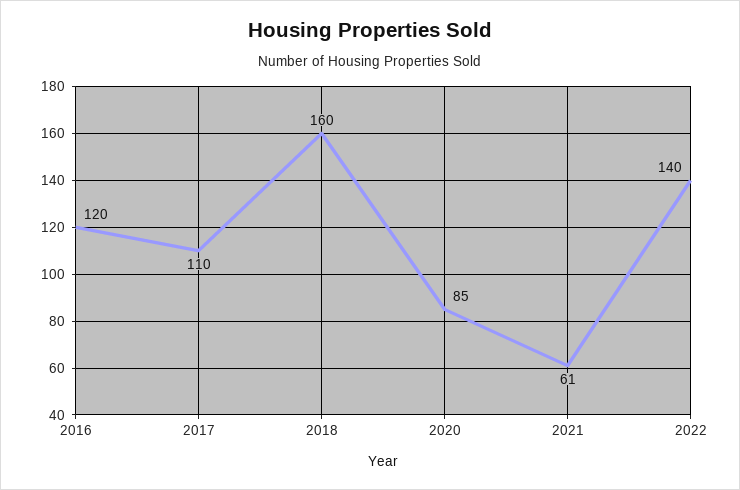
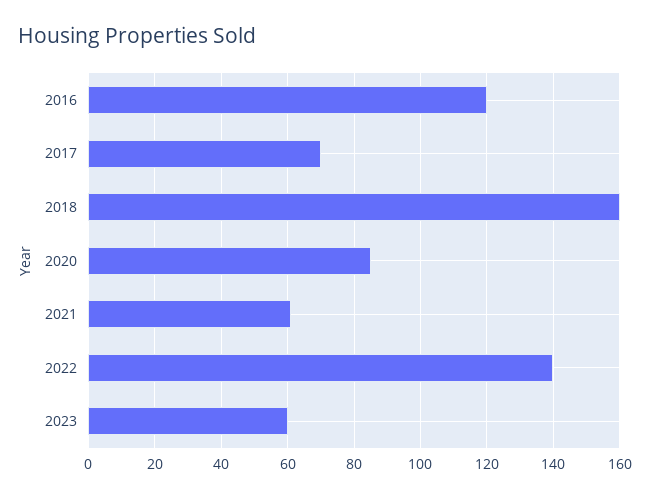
2017: 110 -> 70
2023: none -> 60

